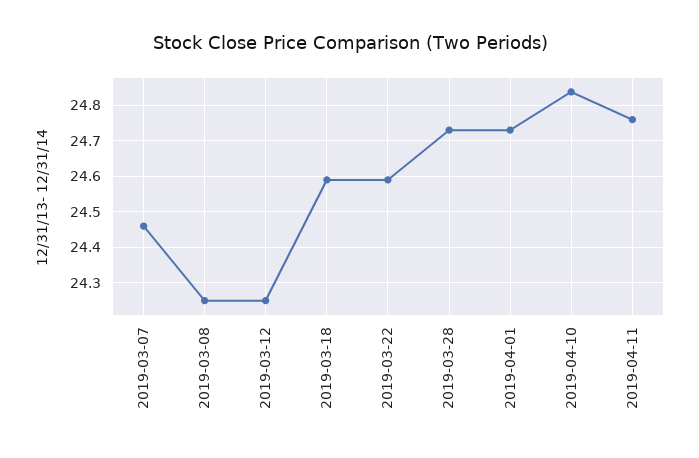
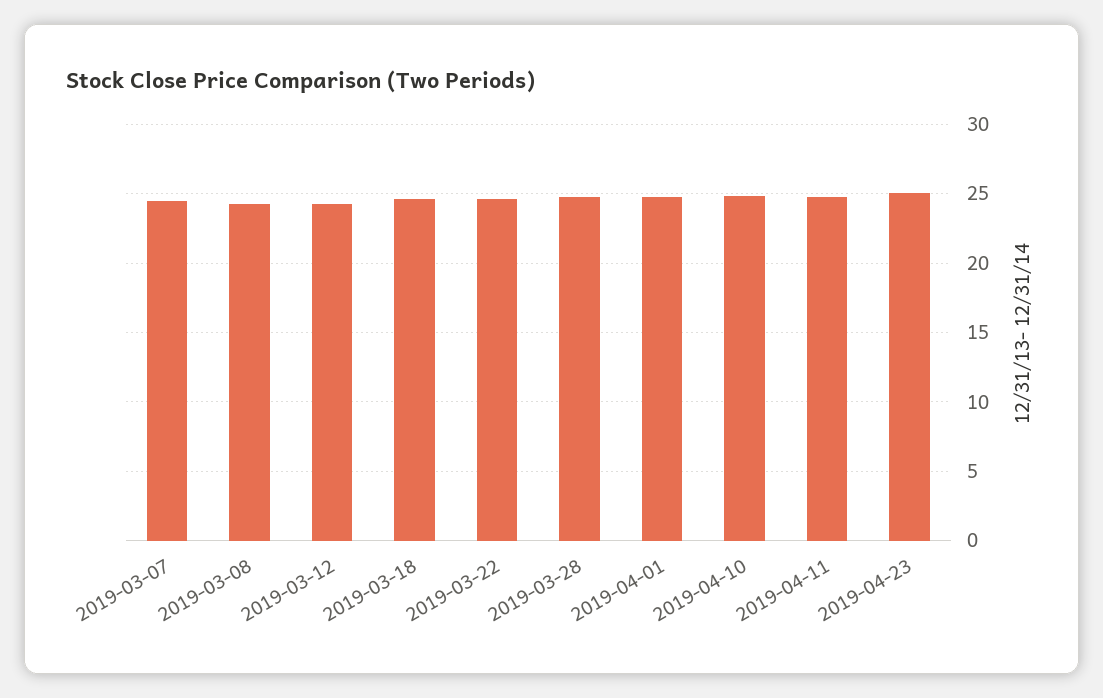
2019-04-23: none -> 25

